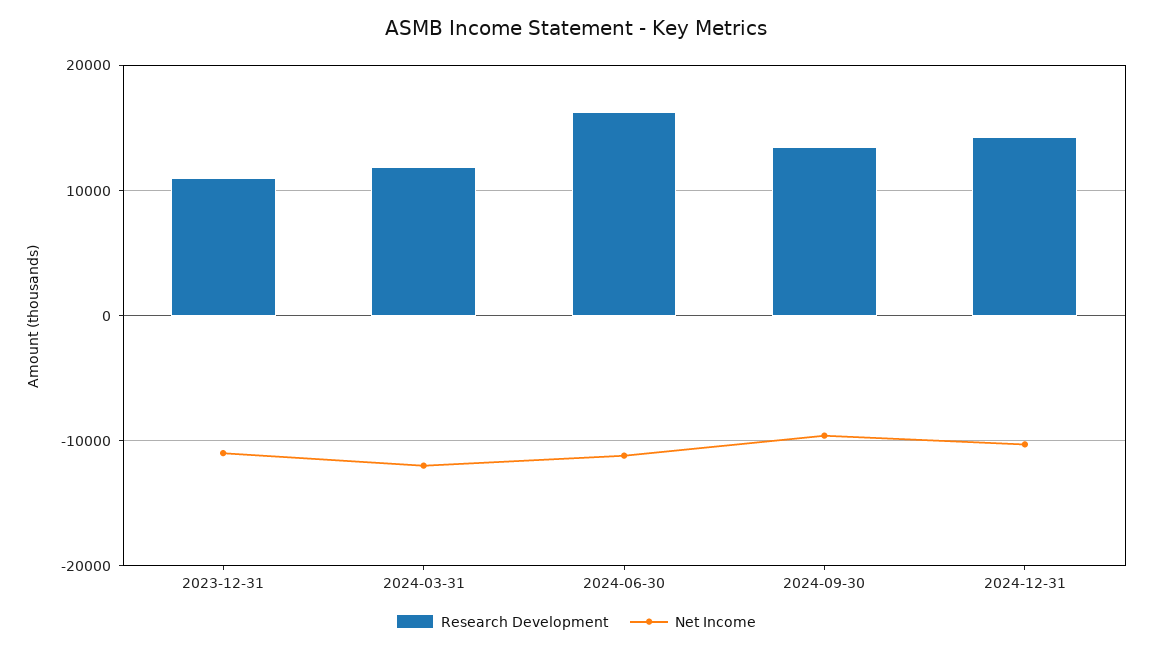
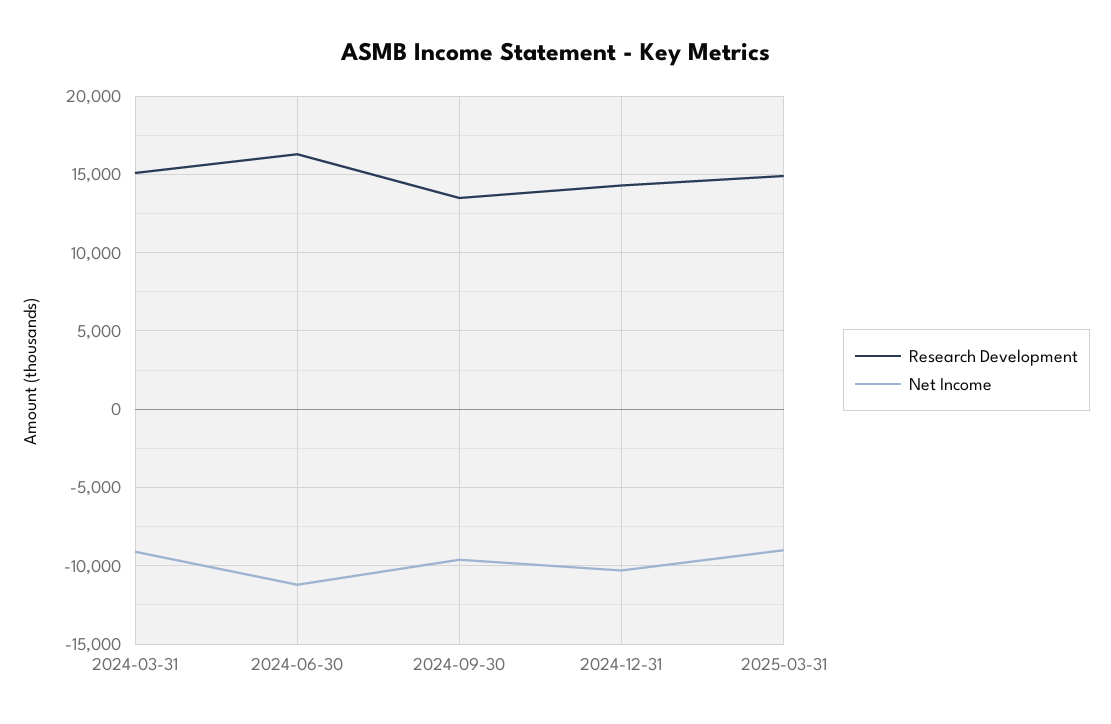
Research Development, 2023-12-31: 11000 -> none
Net Income, 2023-12-31: -11000 -> none
Research Development, 2024-03-31: 12000 -> 15000
Net Income, 2024-03-31: -12000 -> -9000
Research Development, 2025-03-31: none -> 15000
Net Income, 2025-03-31: none -> -9000

